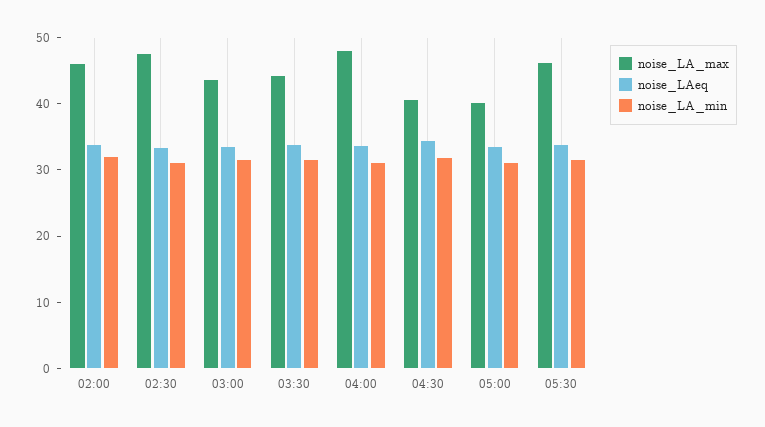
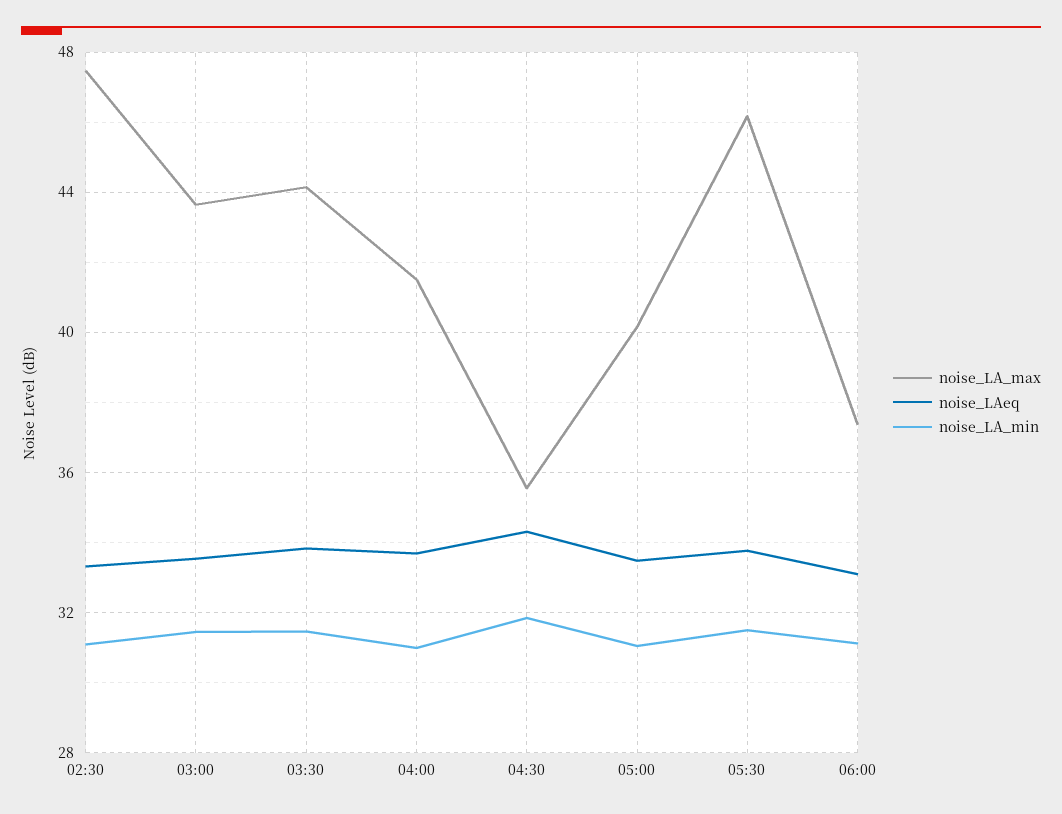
noise_LA_max, 02:00: 46 -> none
noise_LAeq, 02:00: 34 -> none
noise_LA_min, 02:00: 32 -> none
noise_LA_max, 04:00: 48 -> 41.5
noise_LA_max, 04:30: 40 -> 35.5
noise_LA_max, 06:00: none -> 37.5
noise_LAeq, 06:00: none -> 33
noise_LA_min, 06:00: none -> 31

